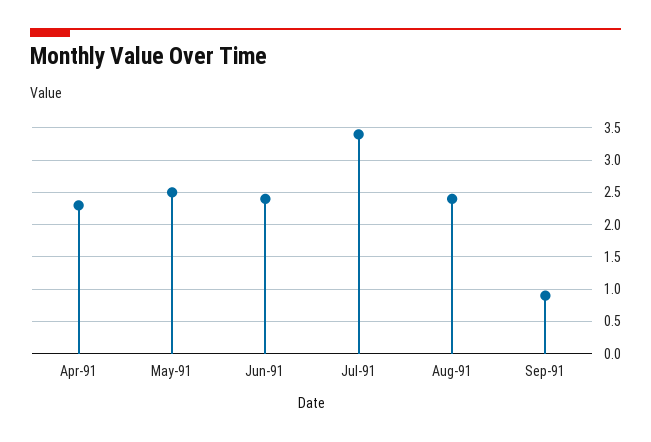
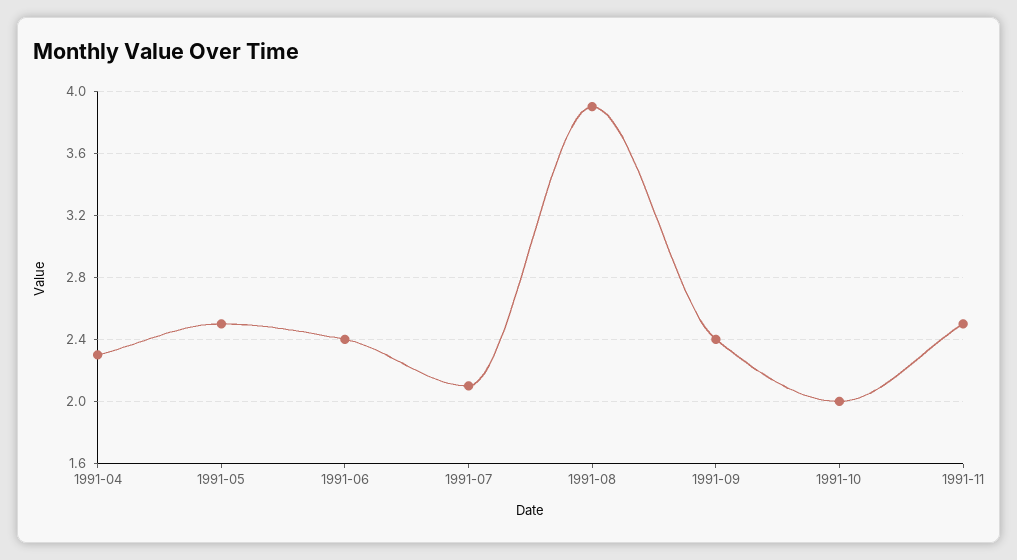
Jul-91: 3.4 -> 2.1
Aug-91: 2.4 -> 3.9
Sep-91: 0.9 -> 2.4
1991-10: none -> 2
1991-11: none -> 2.5

